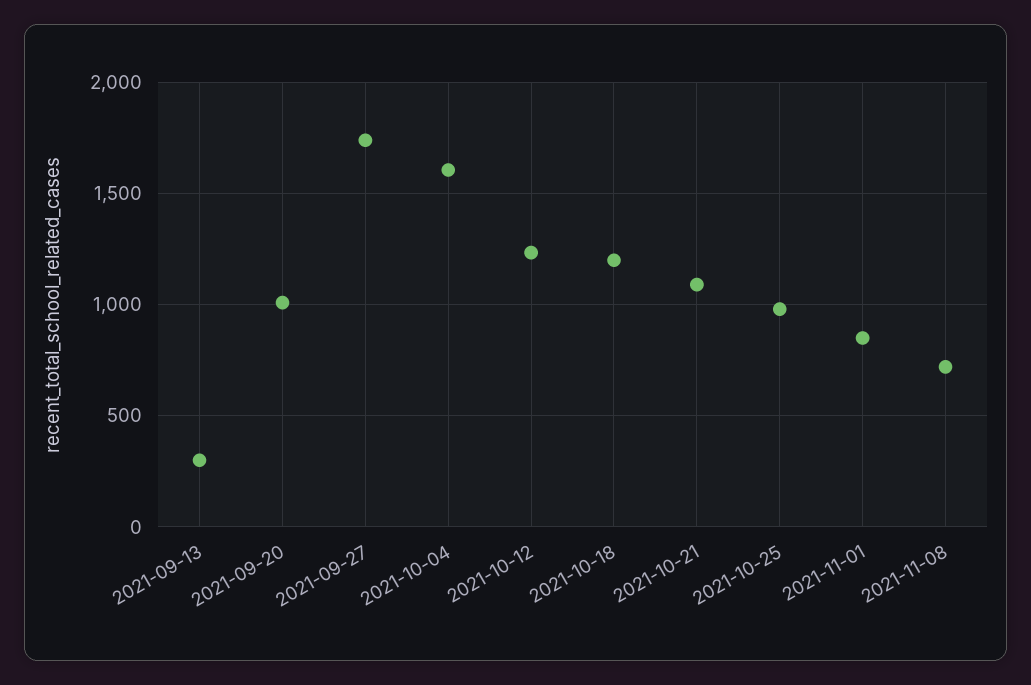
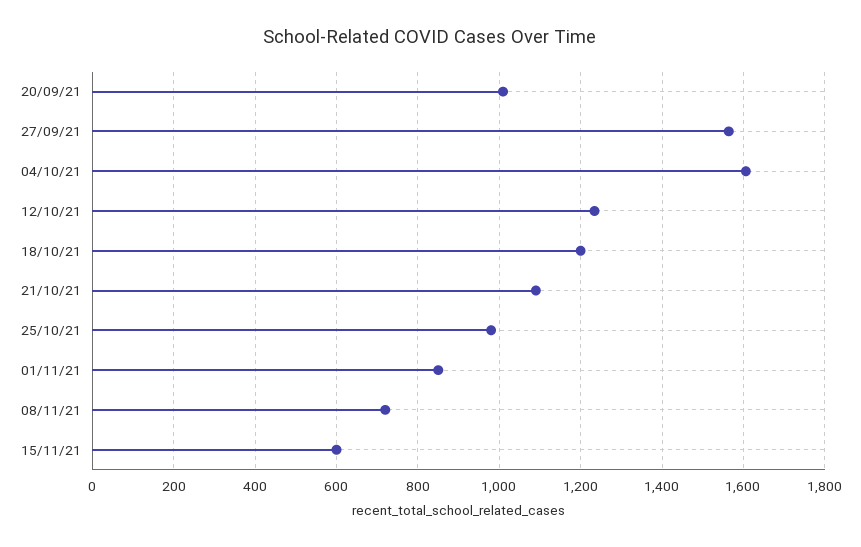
2021-09-13: 300 -> none
2021-09-27: 1750 -> 1560
15/11/21: none -> 600

